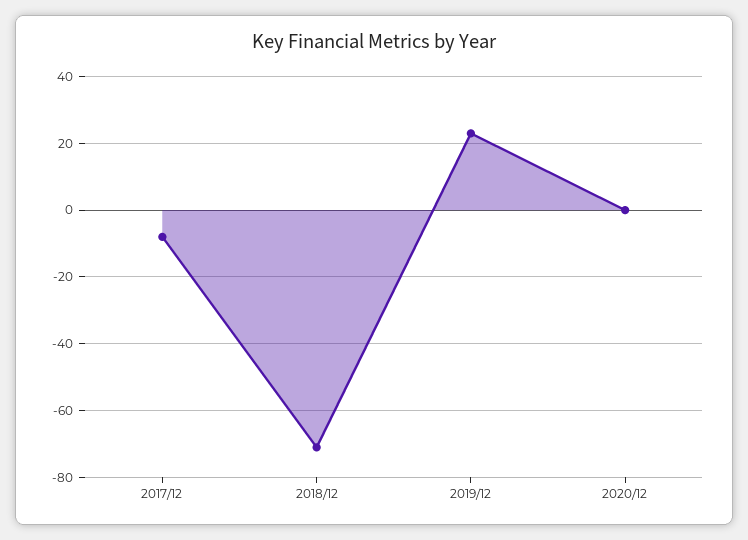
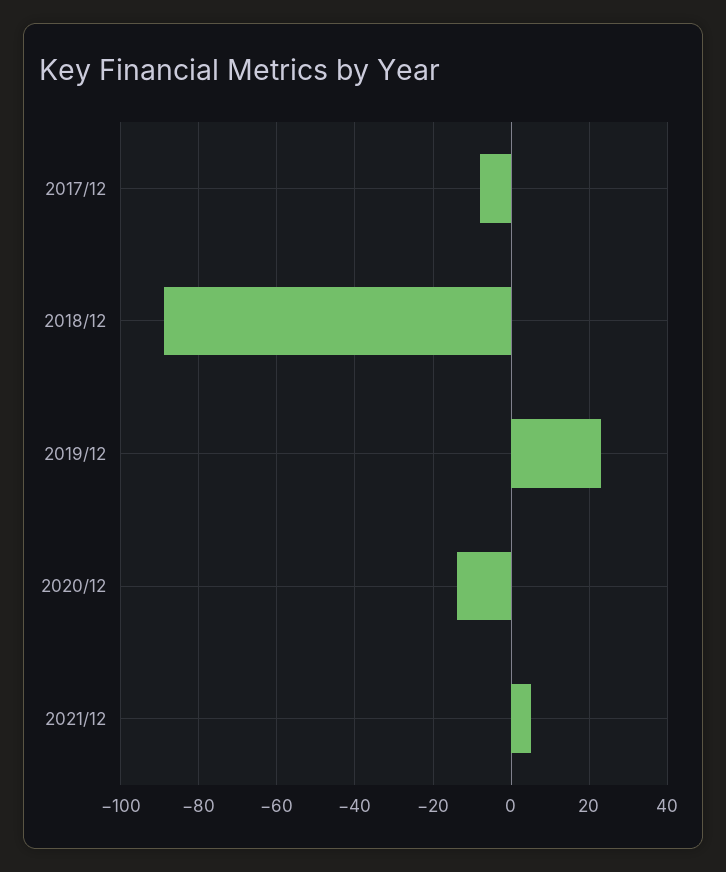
2018/12: -70 -> -90
2020/12: 0 -> -15
2021/12: none -> 5

